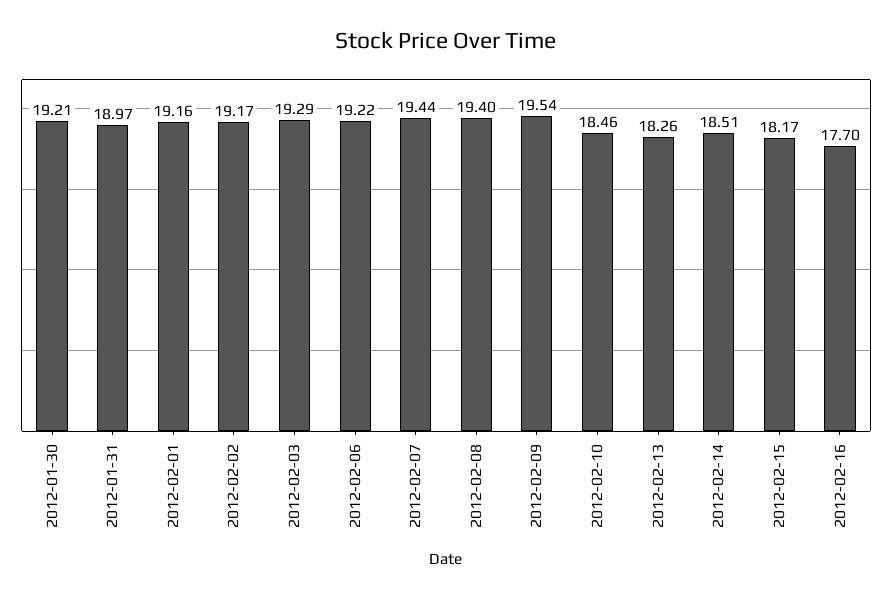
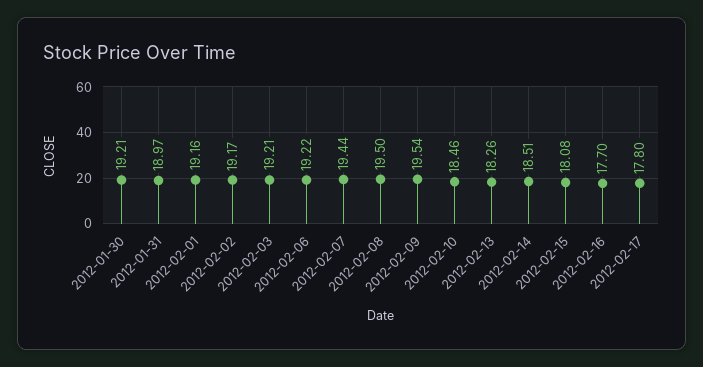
2012-02-03: 19.29 -> 19.21
2012-02-08: 19.4 -> 19.5
2012-02-15: 18.17 -> 18.08
2012-02-17: none -> 17.8

